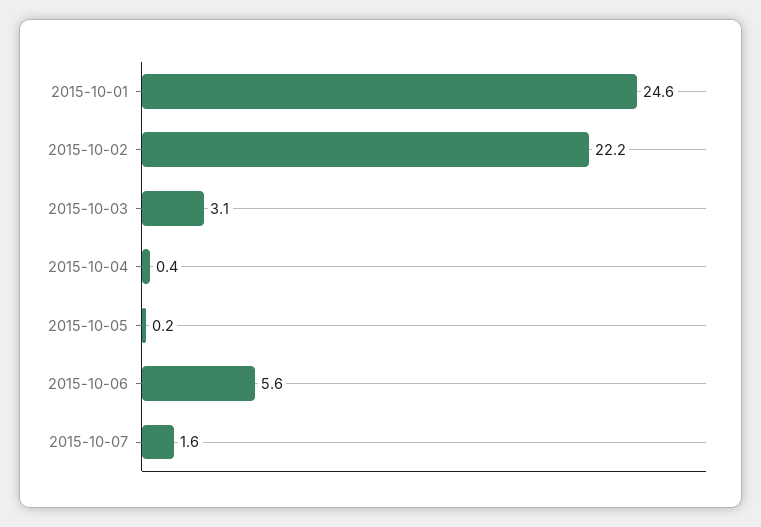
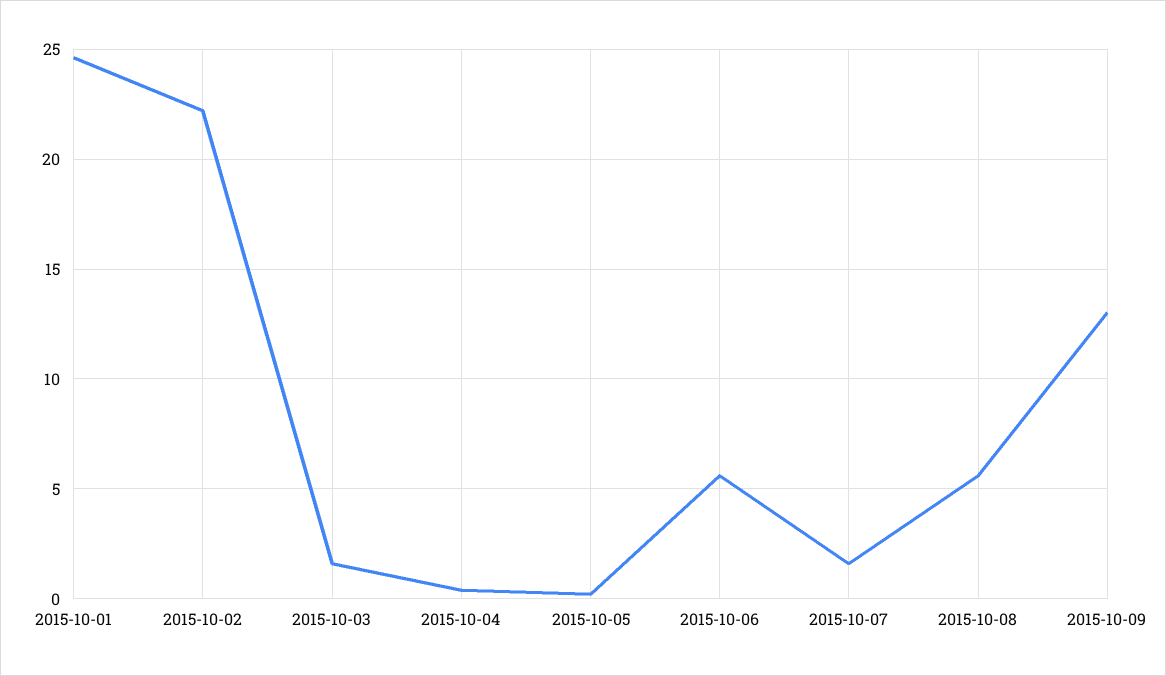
2015-10-03: 3.1 -> 1.5
2015-10-08: none -> 5.5
2015-10-09: none -> 13

